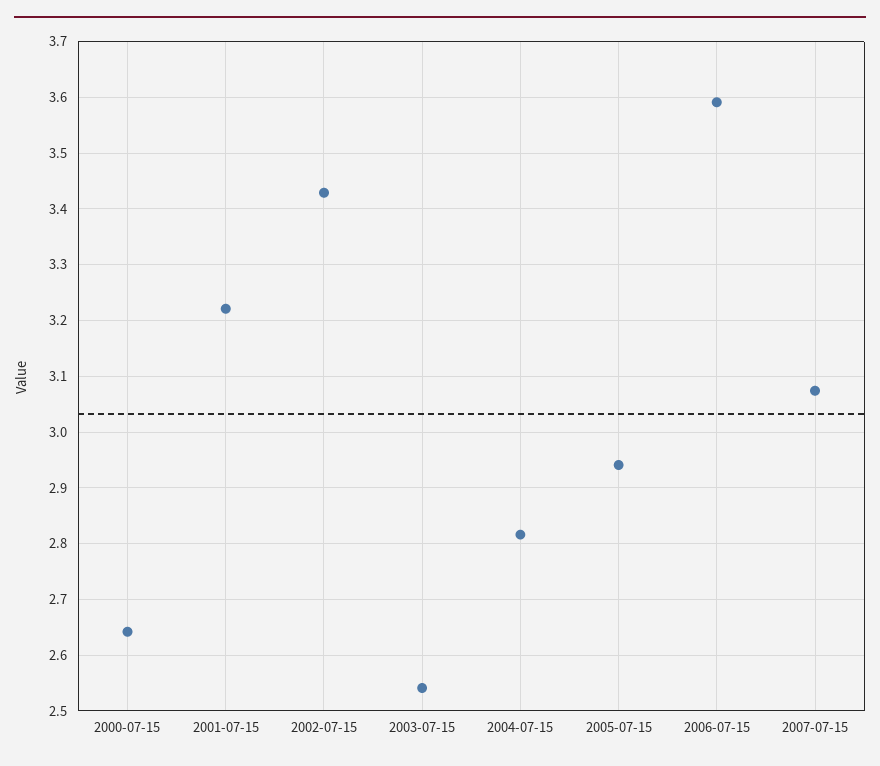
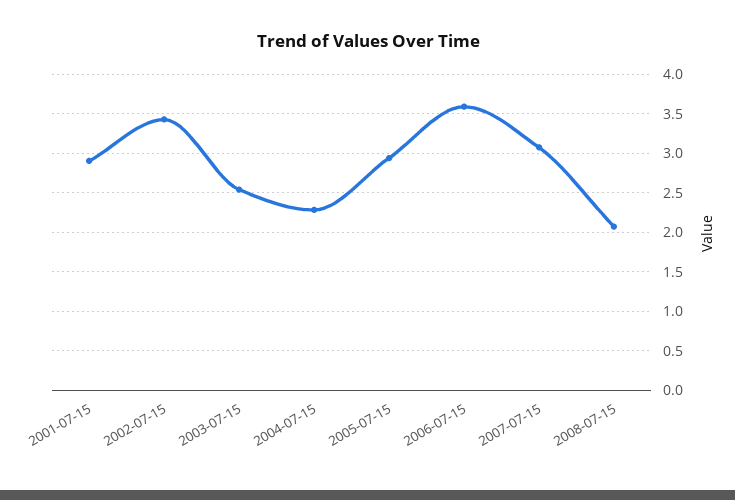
2000-07-15: 2.64 -> none
2001-07-15: 3.22 -> 2.9
2004-07-15: 2.82 -> 2.3
2008-07-15: none -> 2.1

